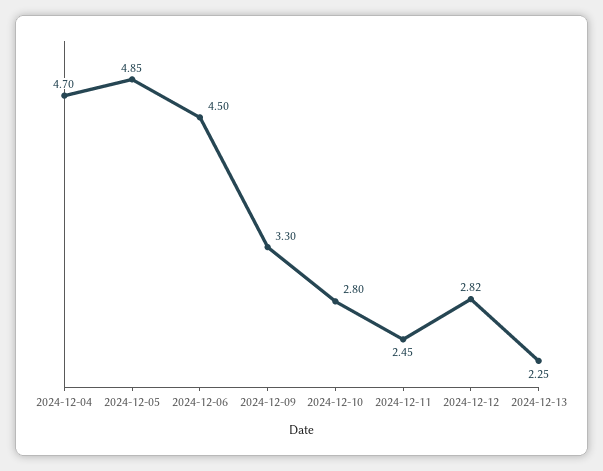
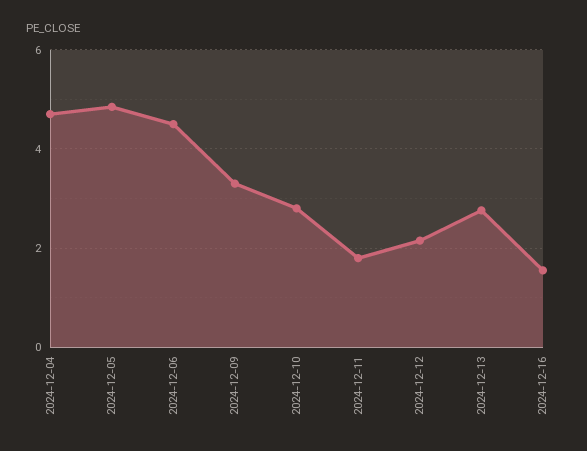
2024-12-11: 2.45 -> 1.8
2024-12-12: 2.82 -> 2.2
2024-12-13: 2.25 -> 2.8
2024-12-16: none -> 1.6

